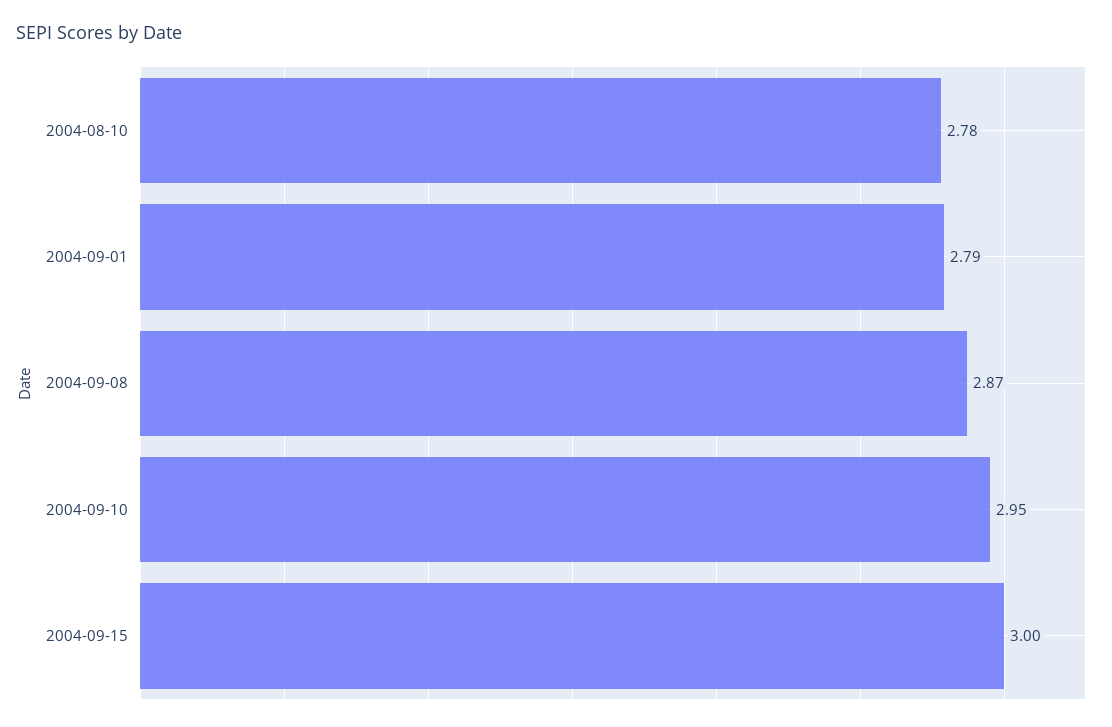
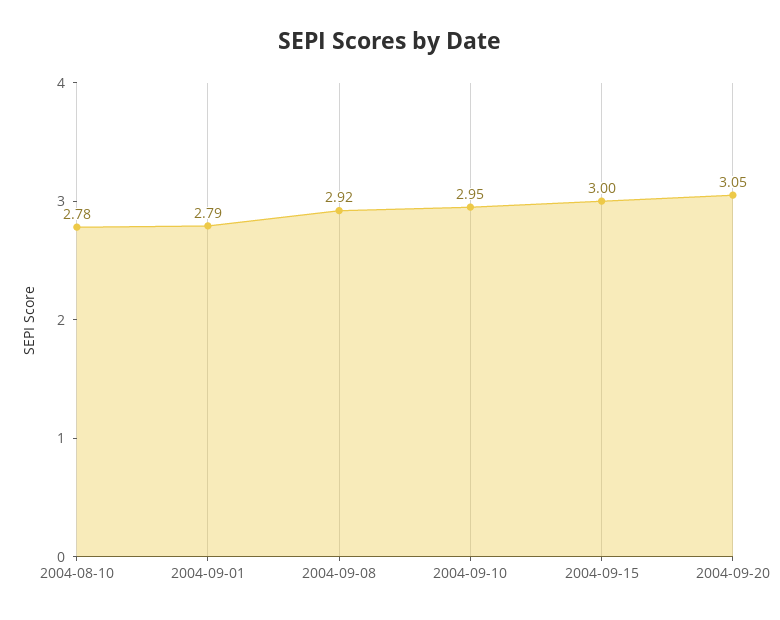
2004-09-08: 2.87 -> 2.92
2004-09-20: none -> 3.05

